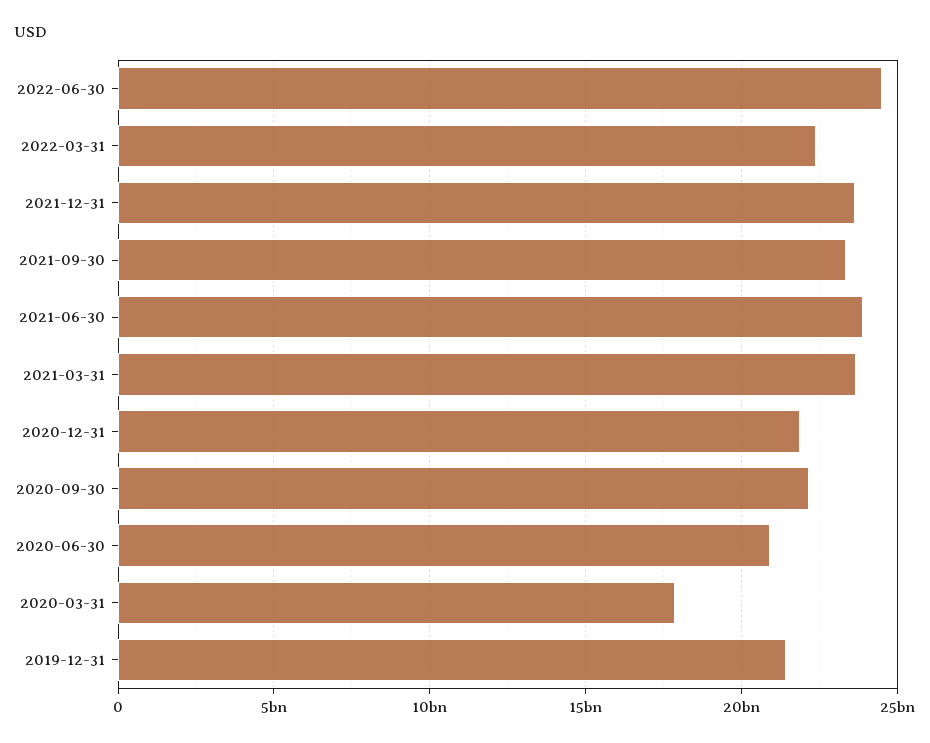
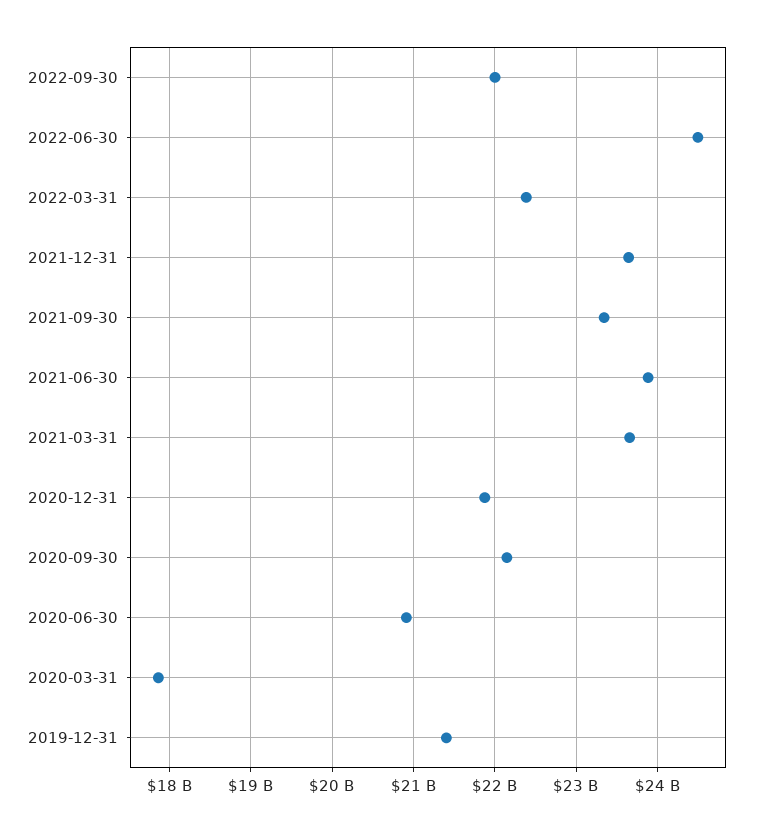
2022-09-30: none -> 22000000000

